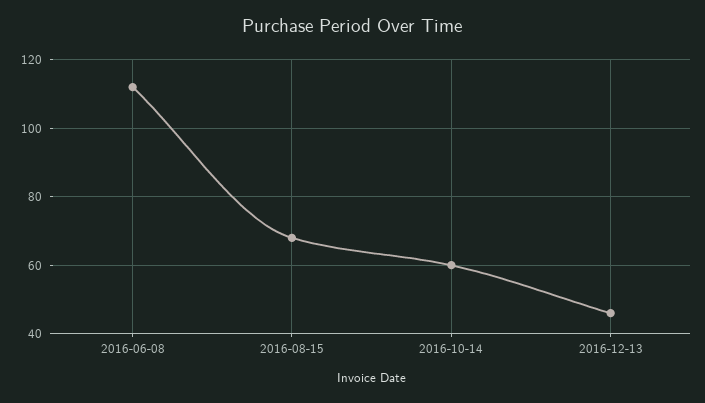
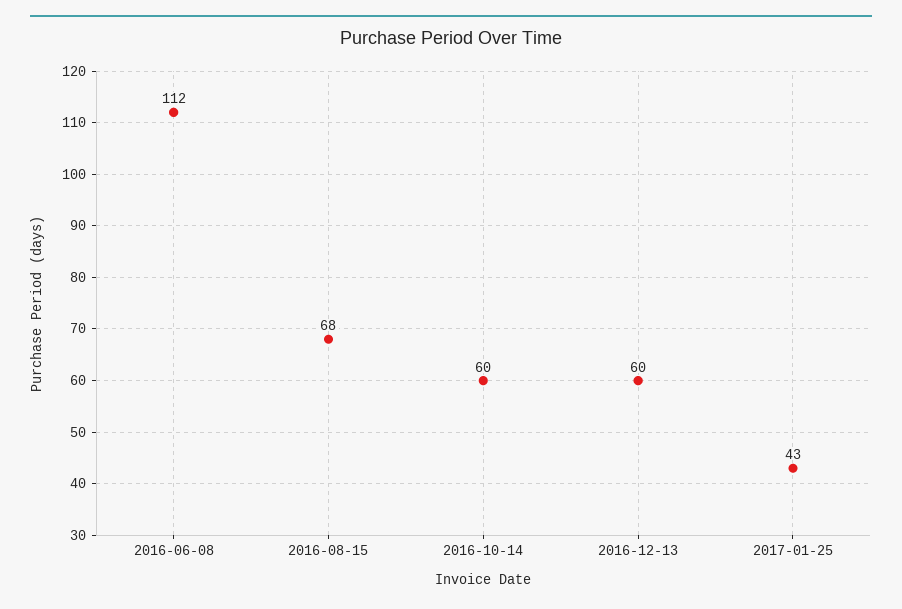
2016-12-13: 45 -> 60
2017-01-25: none -> 43

